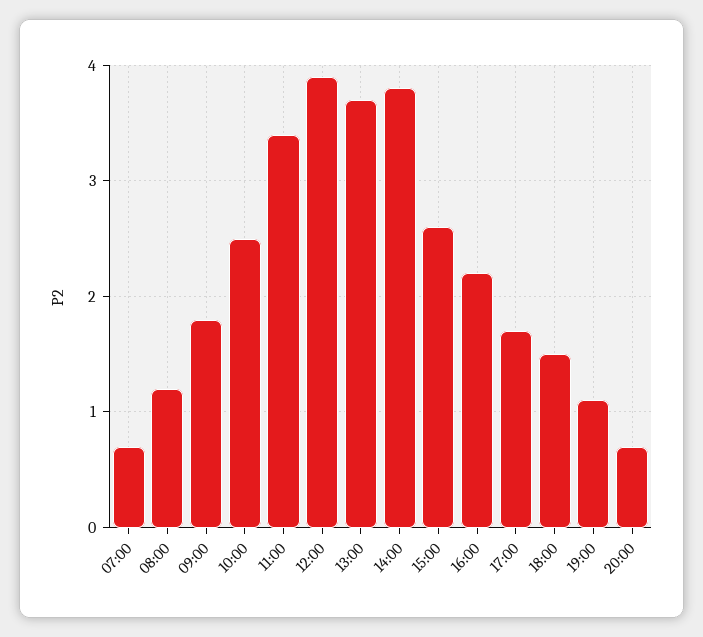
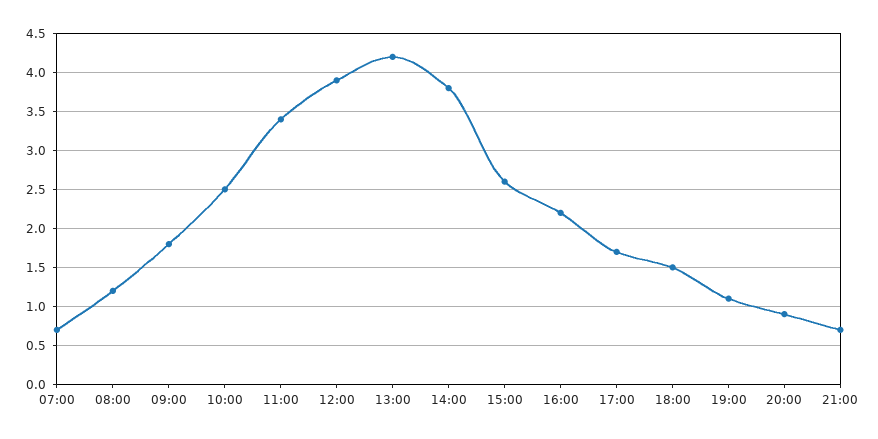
13:00: 3.7 -> 4.2
20:00: 0.7 -> 0.9
21:00: none -> 0.7

